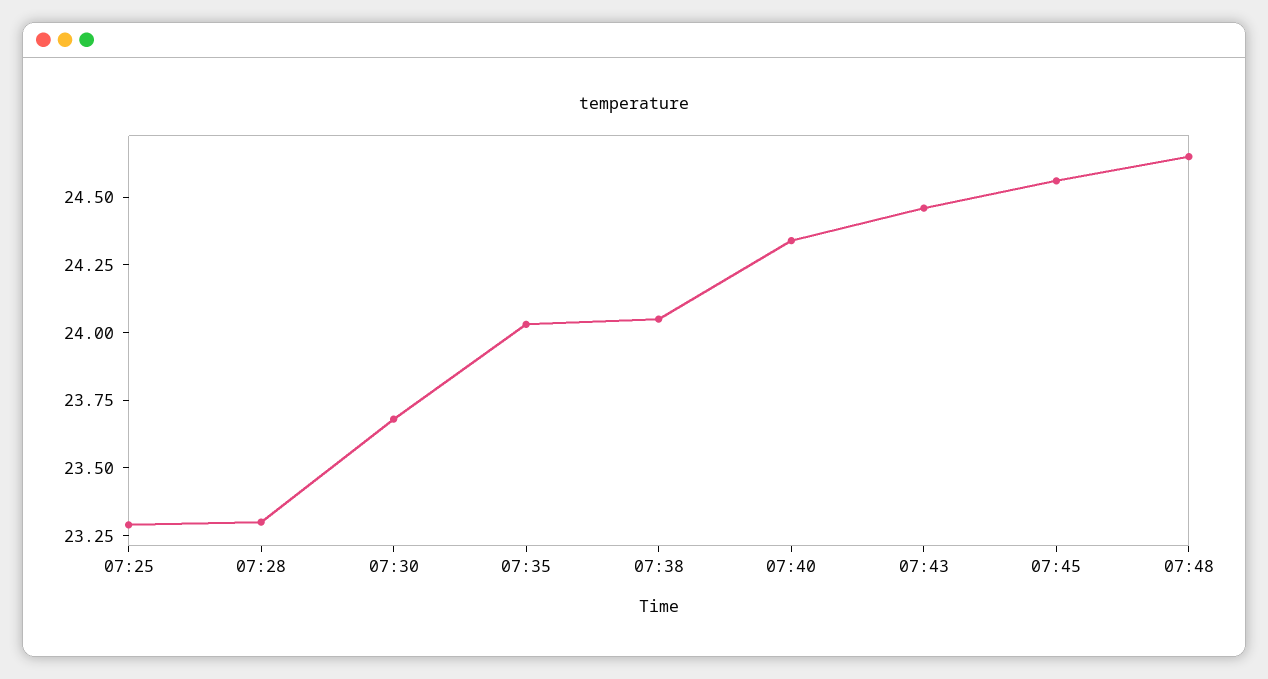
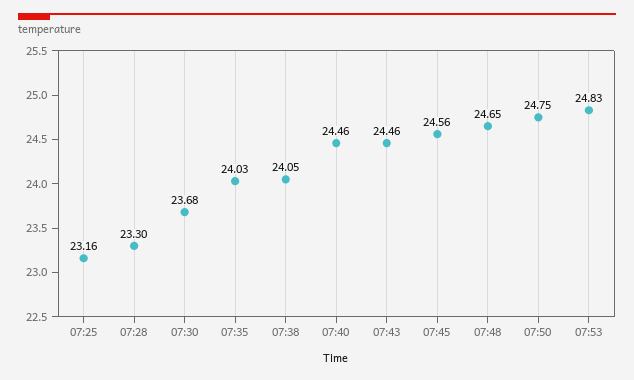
07:25: 23.3 -> 23.16
07:40: 24.35 -> 24.46
07:50: none -> 24.75
07:53: none -> 24.83

